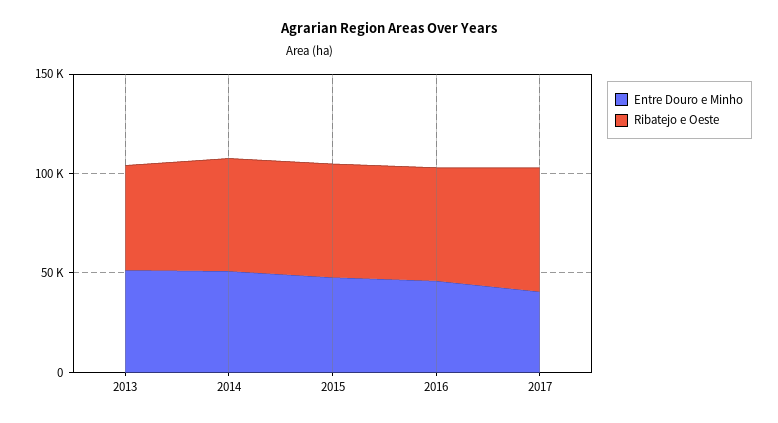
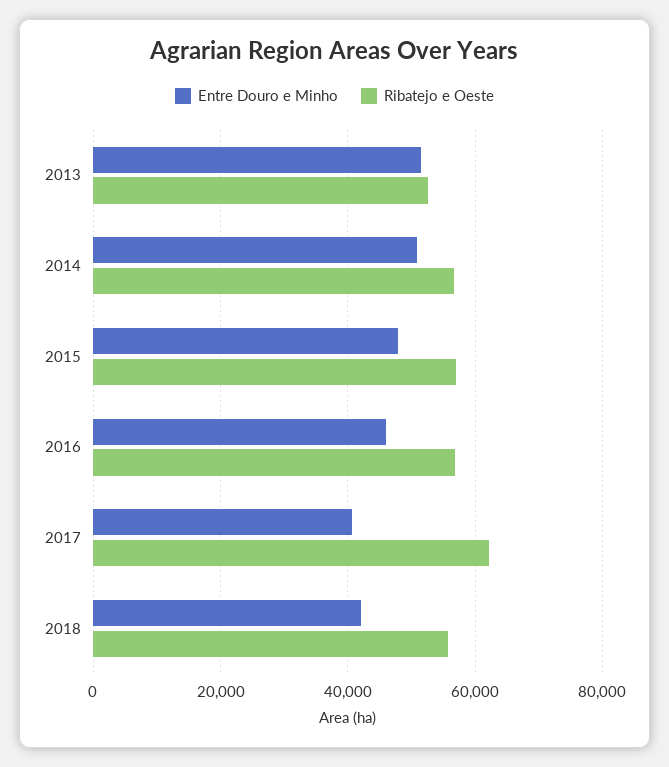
Entre Douro e Minho, 2018: none -> 42000
Ribatejo e Oeste, 2018: none -> 56000

